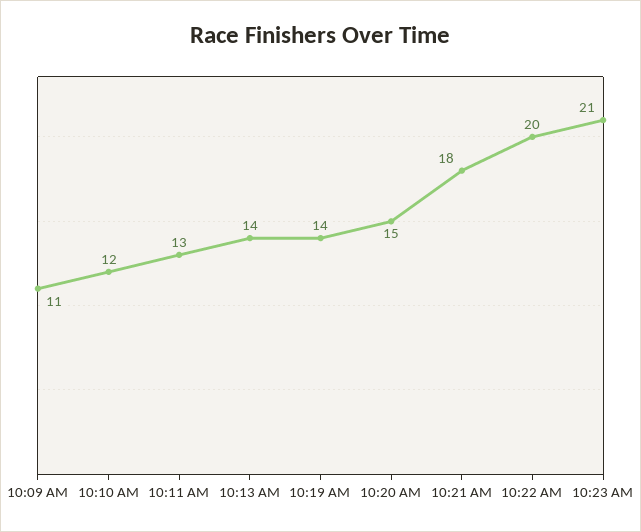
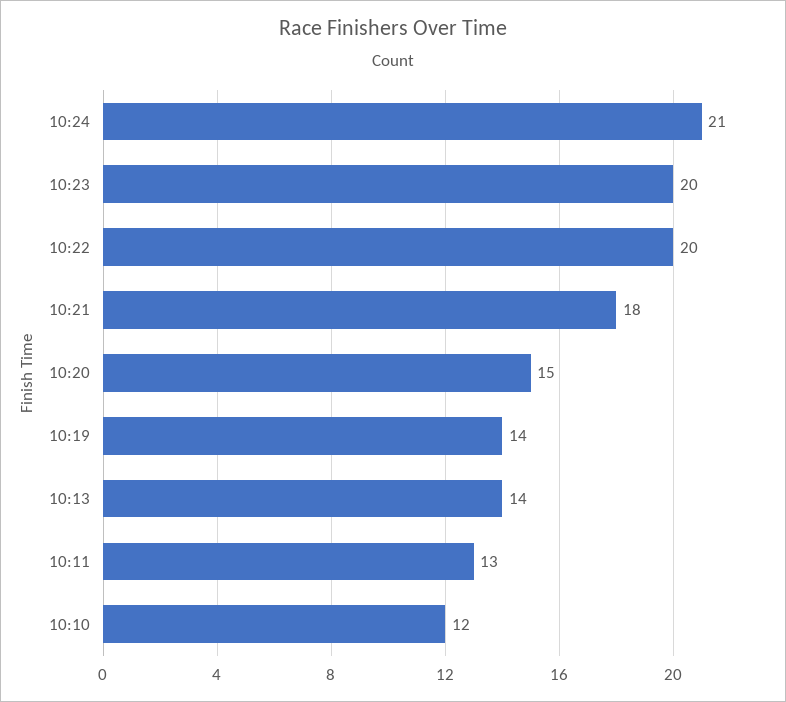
10:09 AM: 11 -> none
10:23 AM: 21 -> 20
10:24: none -> 21

